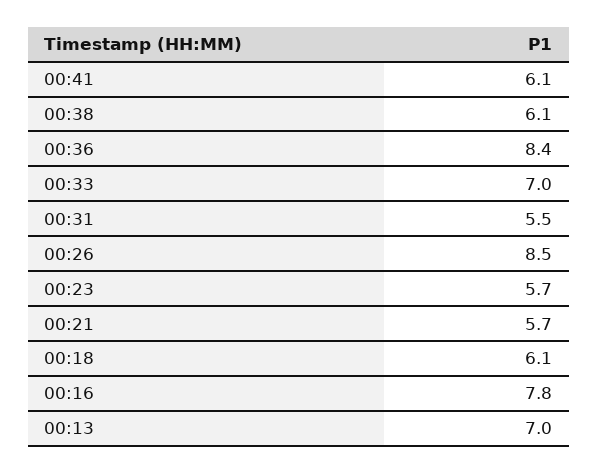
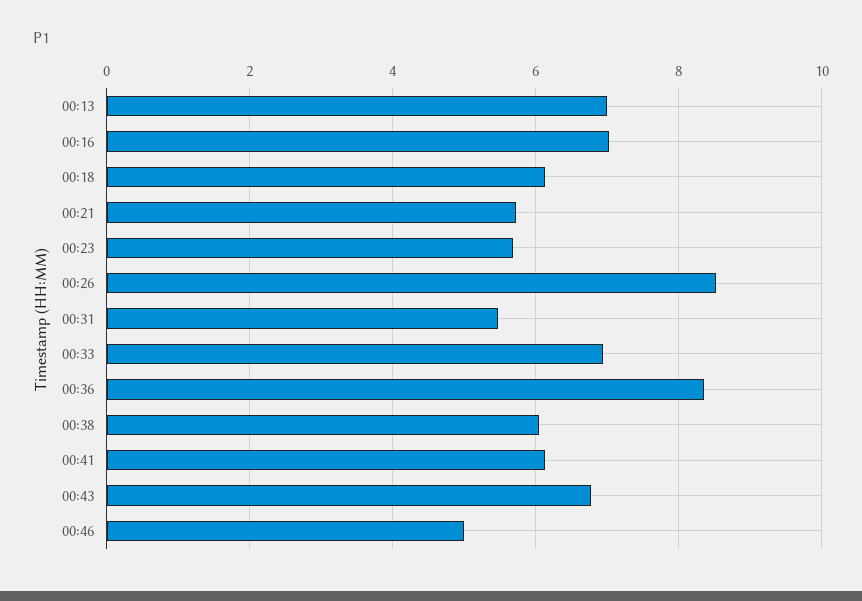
00:16: 7.8 -> 7
00:43: none -> 6.8
00:46: none -> 5

